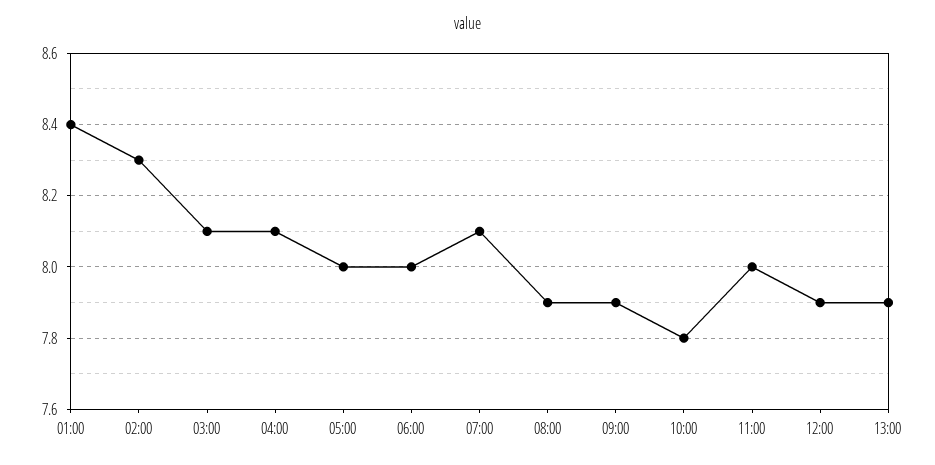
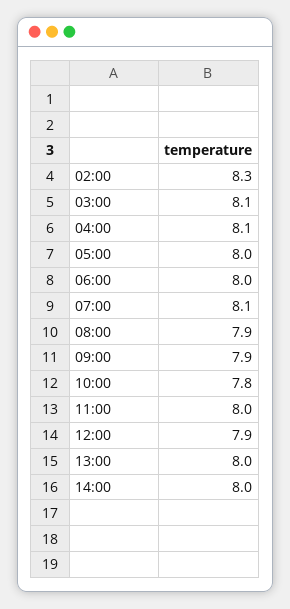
01:00: 8.4 -> none
13:00: 7.9 -> 8
14:00: none -> 8

